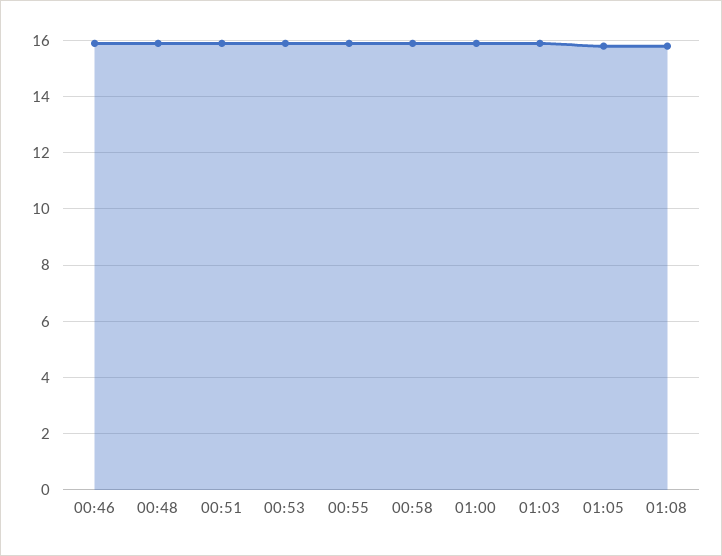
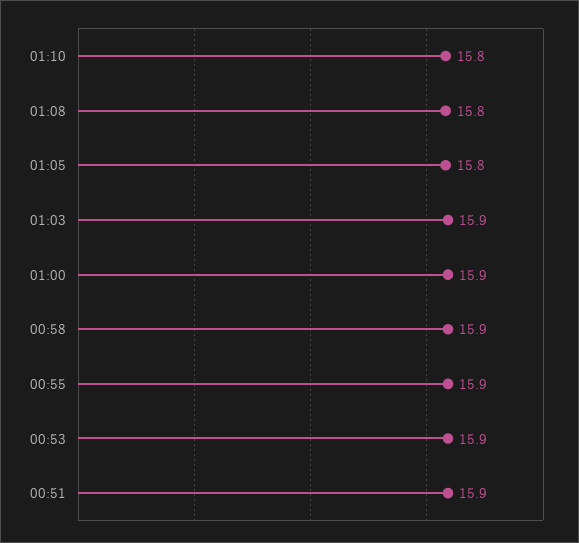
00:46: 16 -> none
00:48: 16 -> none
01:10: none -> 15.8

